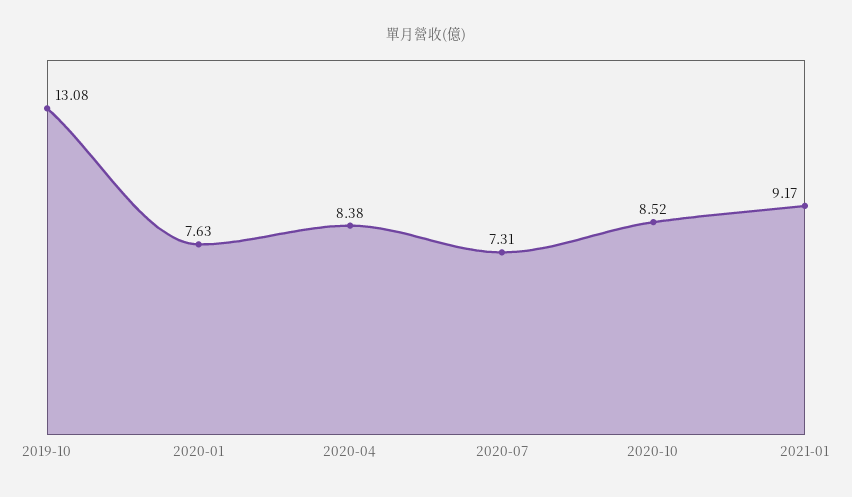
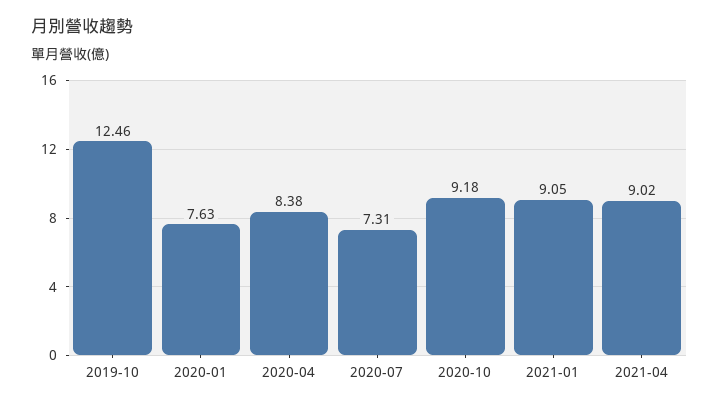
2019-10: 13.08 -> 12.46
2020-10: 8.52 -> 9.18
2021-01: 9.17 -> 9.05
2021-04: none -> 9.02

